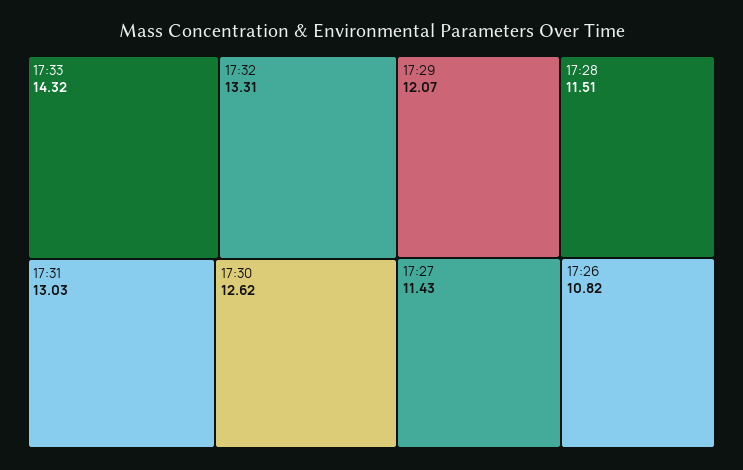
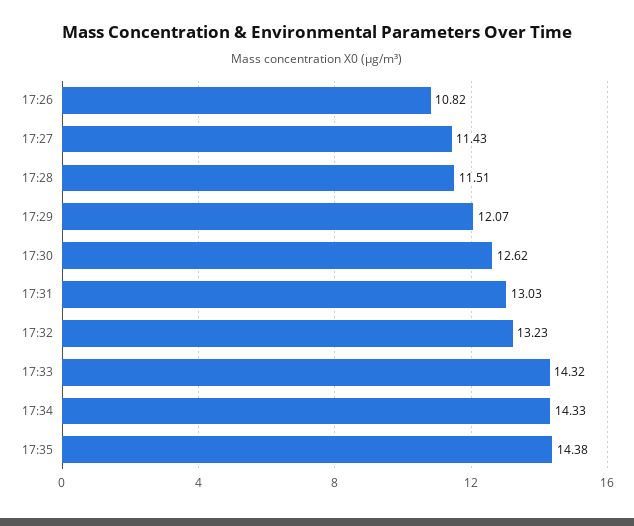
17:32: 13.31 -> 13.23
17:34: none -> 14.33
17:35: none -> 14.38

